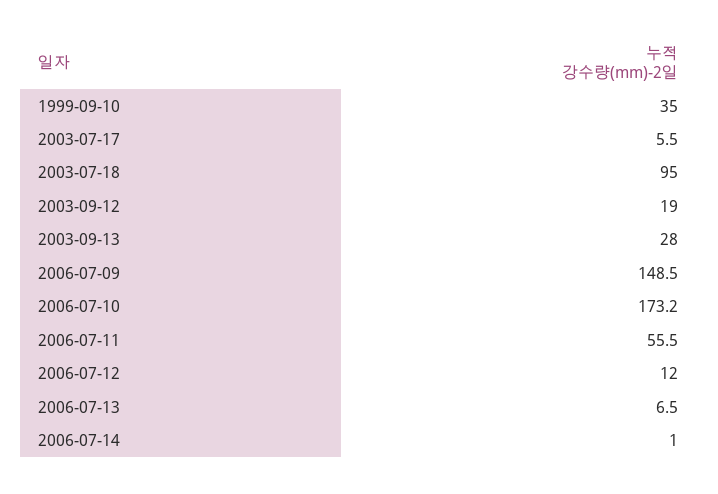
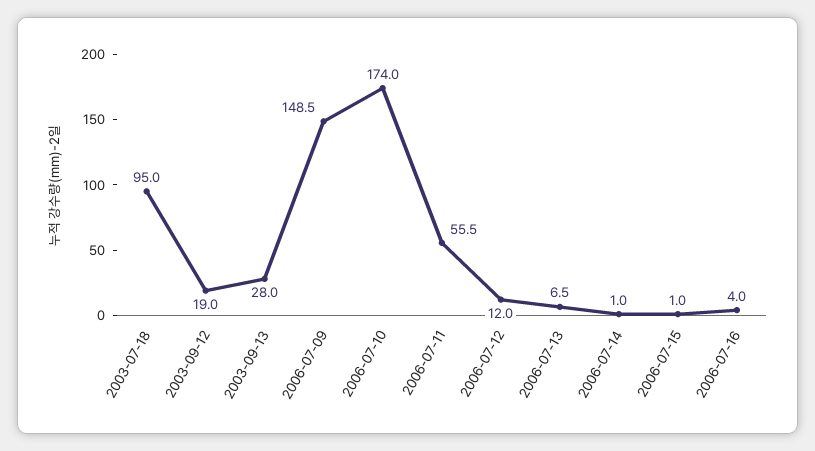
1999-09-10: 35 -> none
2003-07-17: 5.5 -> none
2006-07-10: 173.2 -> 174
2006-07-15: none -> 1
2006-07-16: none -> 4

